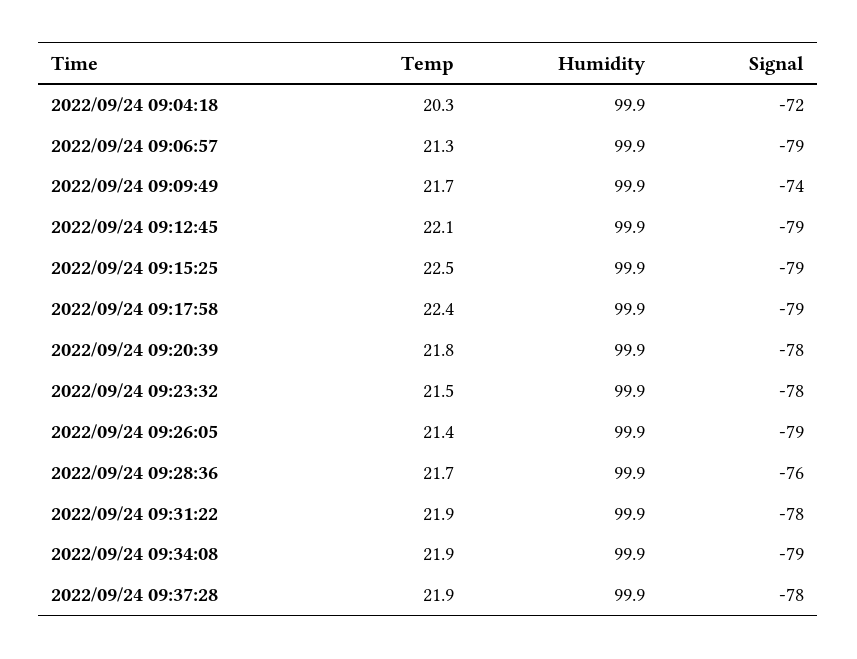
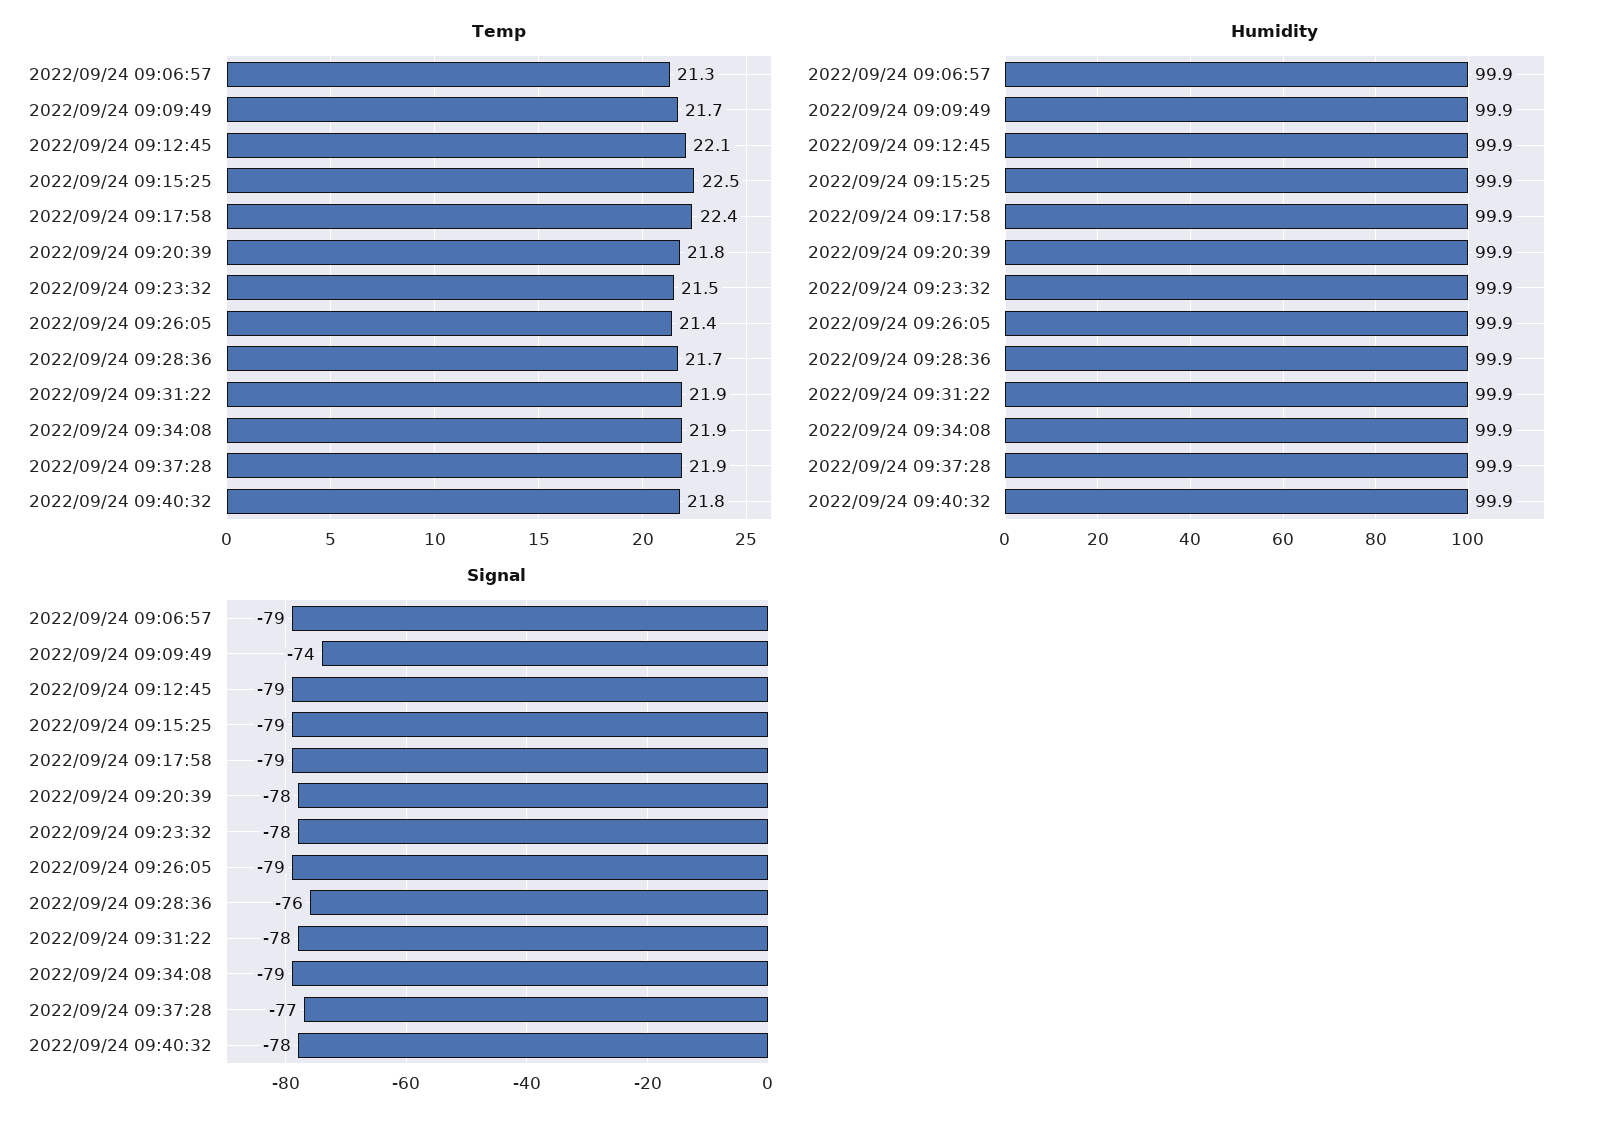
Temp, 2022/09/24 09:04:18: 20.3 -> none
Humidity, 2022/09/24 09:04:18: 99.9 -> none
Signal, 2022/09/24 09:04:18: -72 -> none
Signal, 2022/09/24 09:37:28: -78 -> -77
Temp, 2022/09/24 09:40:32: none -> 21.8
Humidity, 2022/09/24 09:40:32: none -> 99.9
Signal, 2022/09/24 09:40:32: none -> -78

